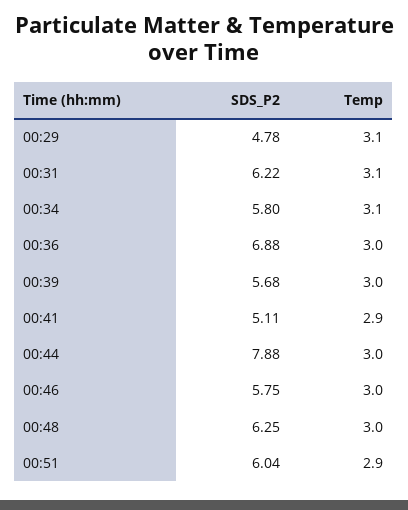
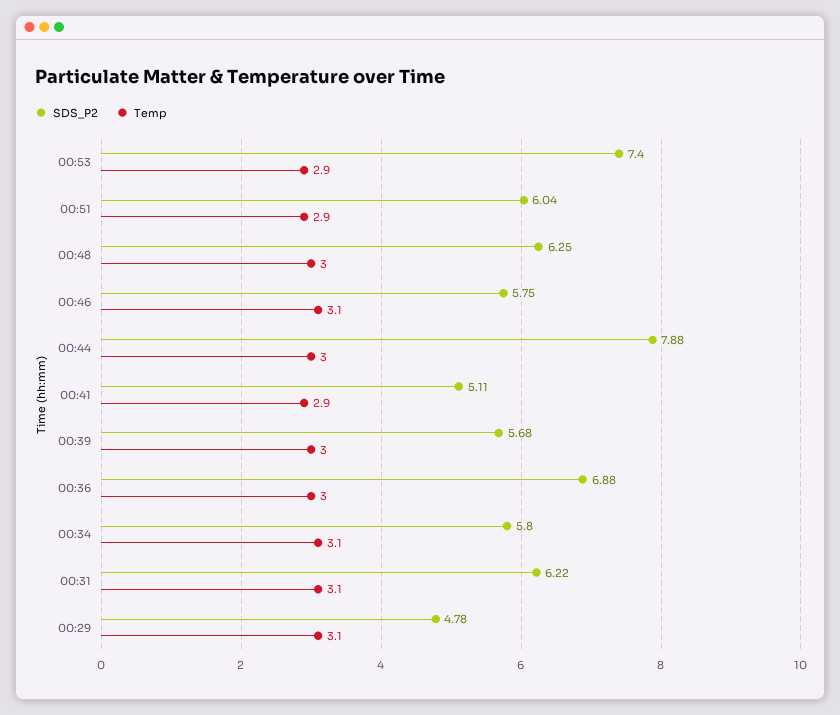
Temp, 00:46: 3 -> 3.1
SDS_P2, 00:53: none -> 7.4
Temp, 00:53: none -> 2.9

